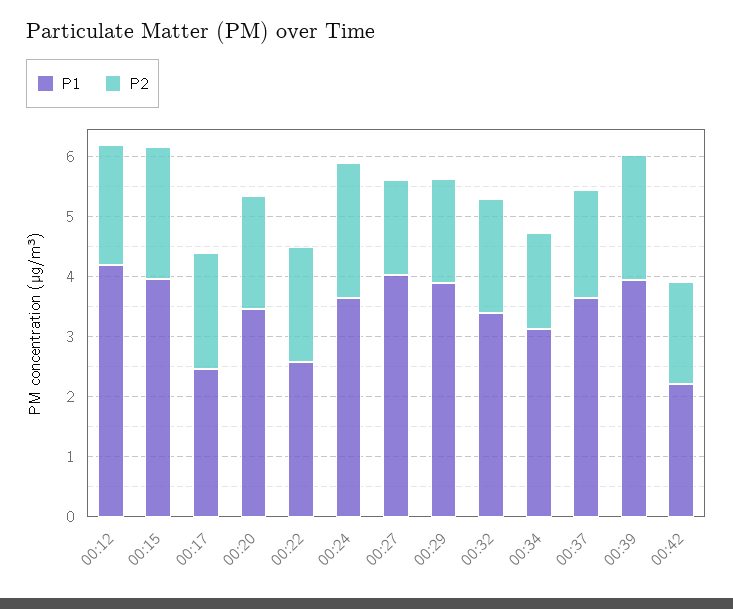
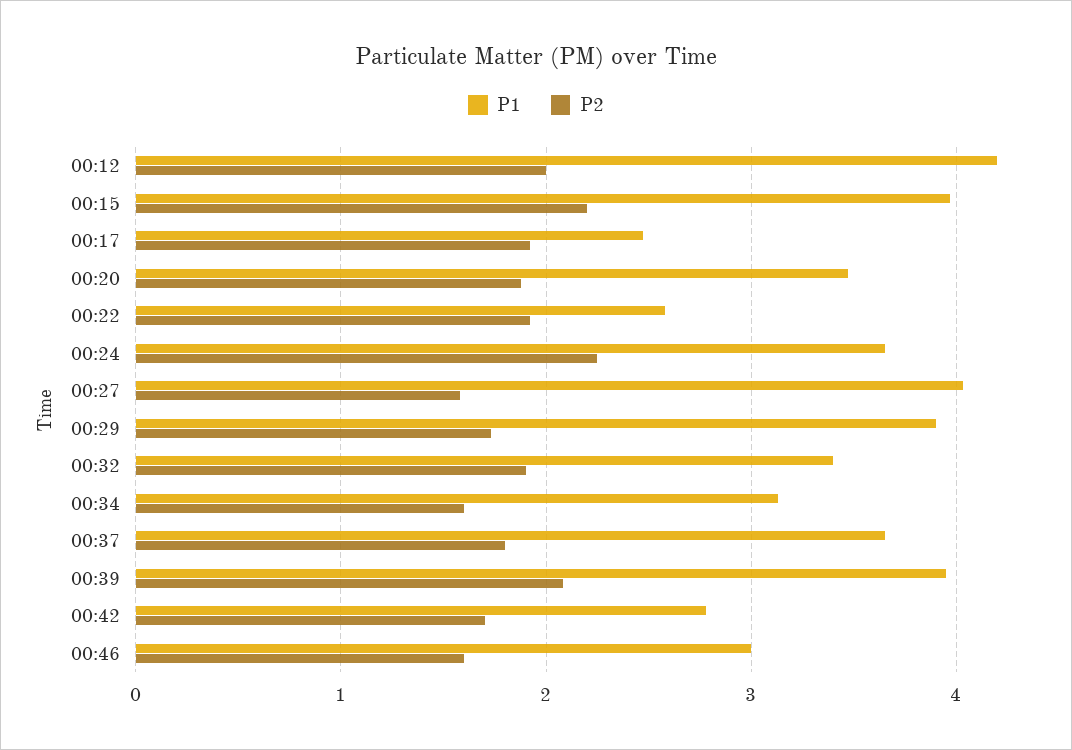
P1, 00:42: 2.2 -> 2.8
P1, 00:46: none -> 3
P2, 00:46: none -> 1.6

